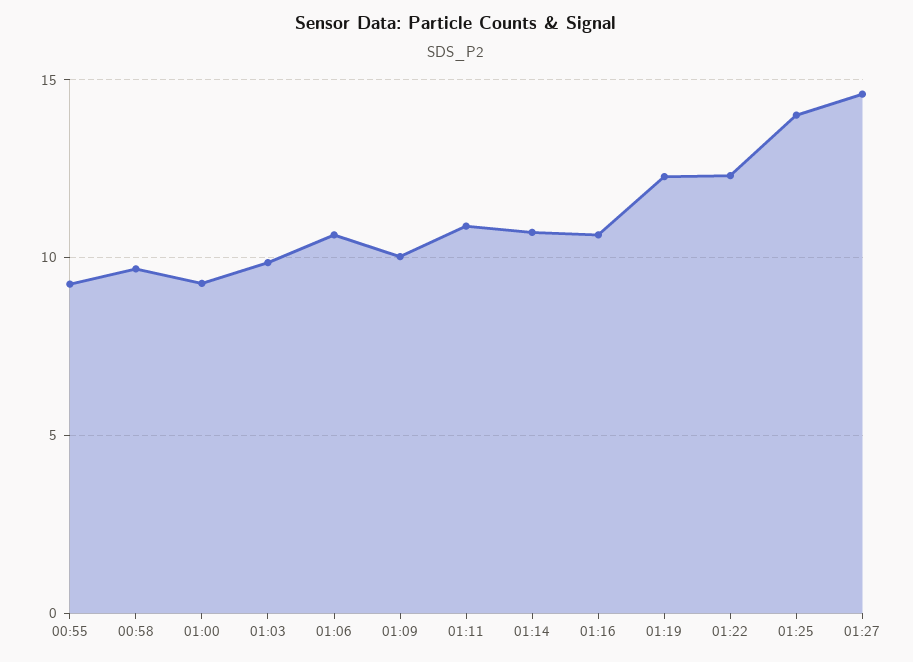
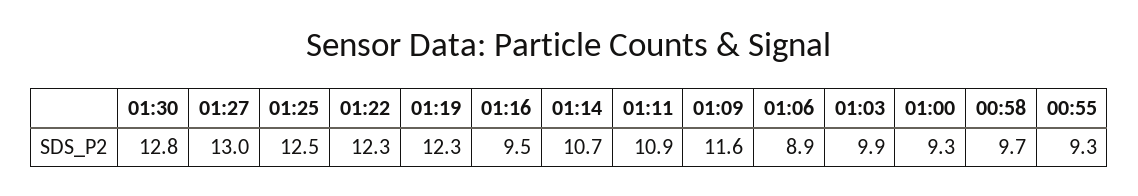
01:06: 10.5 -> 8.9
01:09: 10 -> 11.6
01:16: 10.5 -> 9.5
01:25: 14 -> 12.5
01:27: 14.5 -> 13
01:30: none -> 12.8

